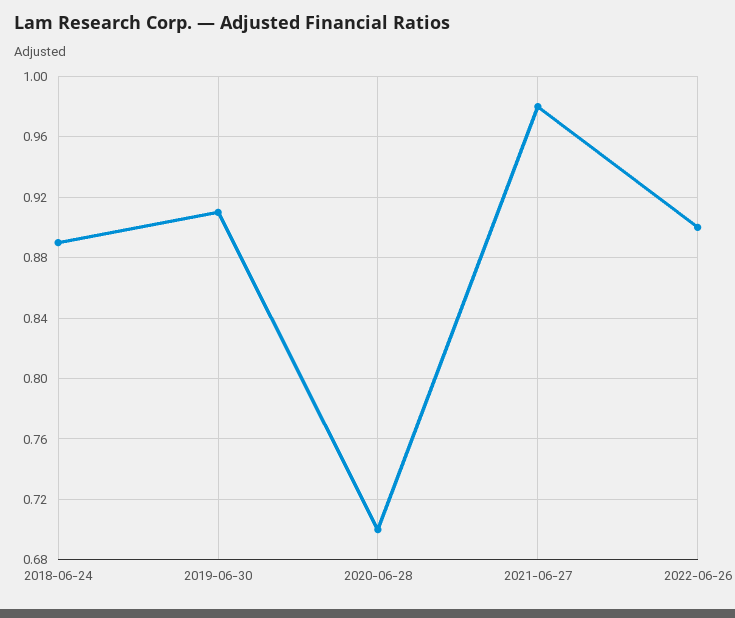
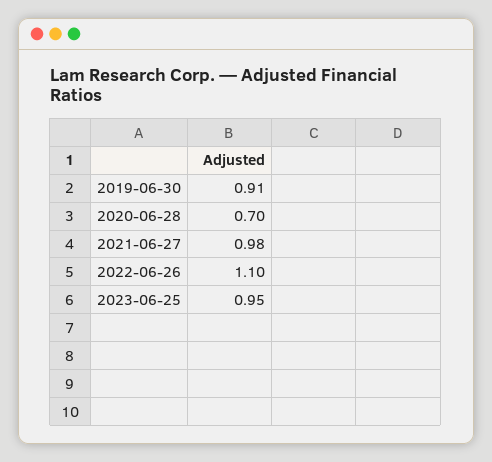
2018-06-24: 0.89 -> none
2022-06-26: 0.9 -> 1.1
2023-06-25: none -> 0.95

